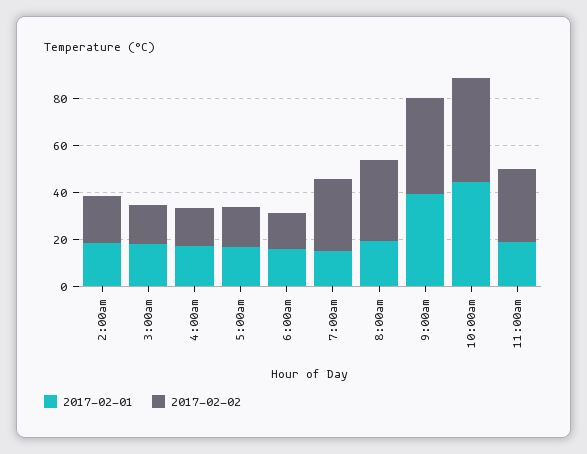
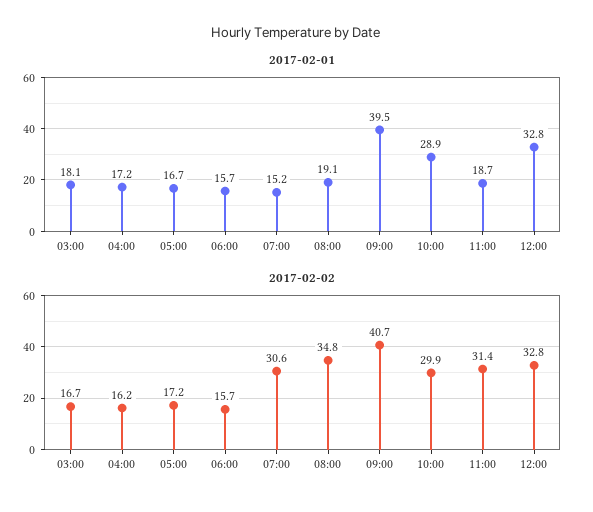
2017-02-01, 2:00am: 20 -> none
2017-02-02, 2:00am: 20 -> none
2017-02-01, 10:00am: 45 -> 28.9
2017-02-02, 10:00am: 45 -> 29.9
2017-02-01, 12:00: none -> 32.8
2017-02-02, 12:00: none -> 32.8

